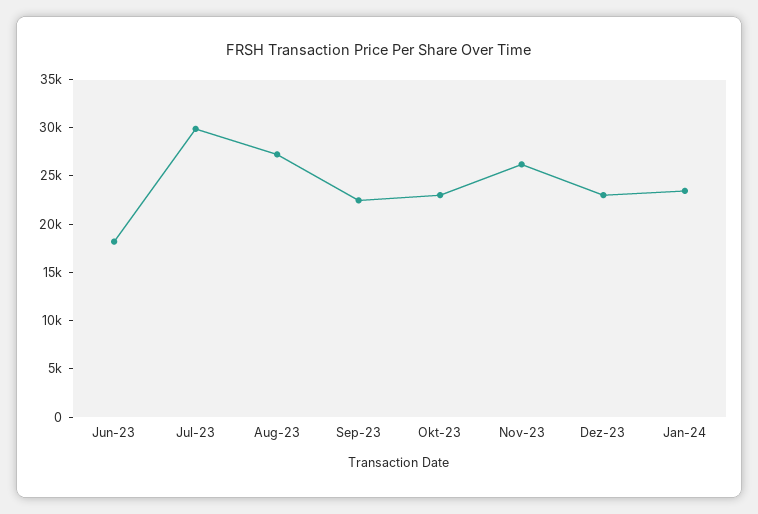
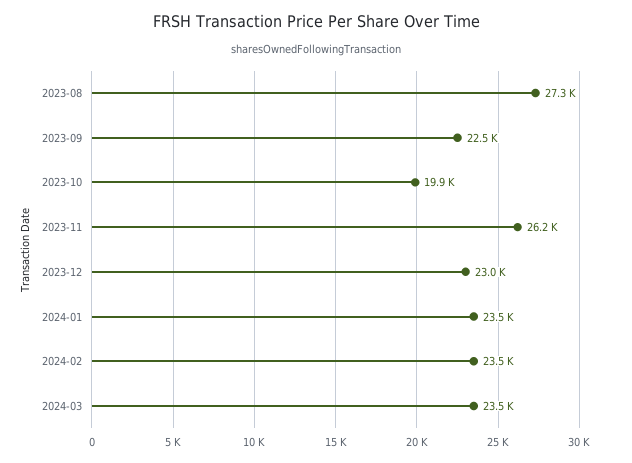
Jun-23: 18000 -> none
Jul-23: 30000 -> none
Okt-23: 23000 -> 19900
2024-02: none -> 23500
2024-03: none -> 23500

